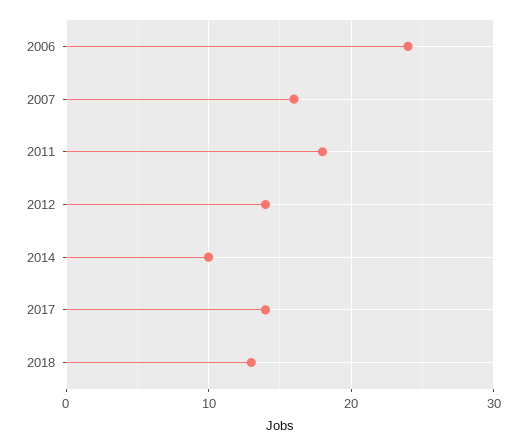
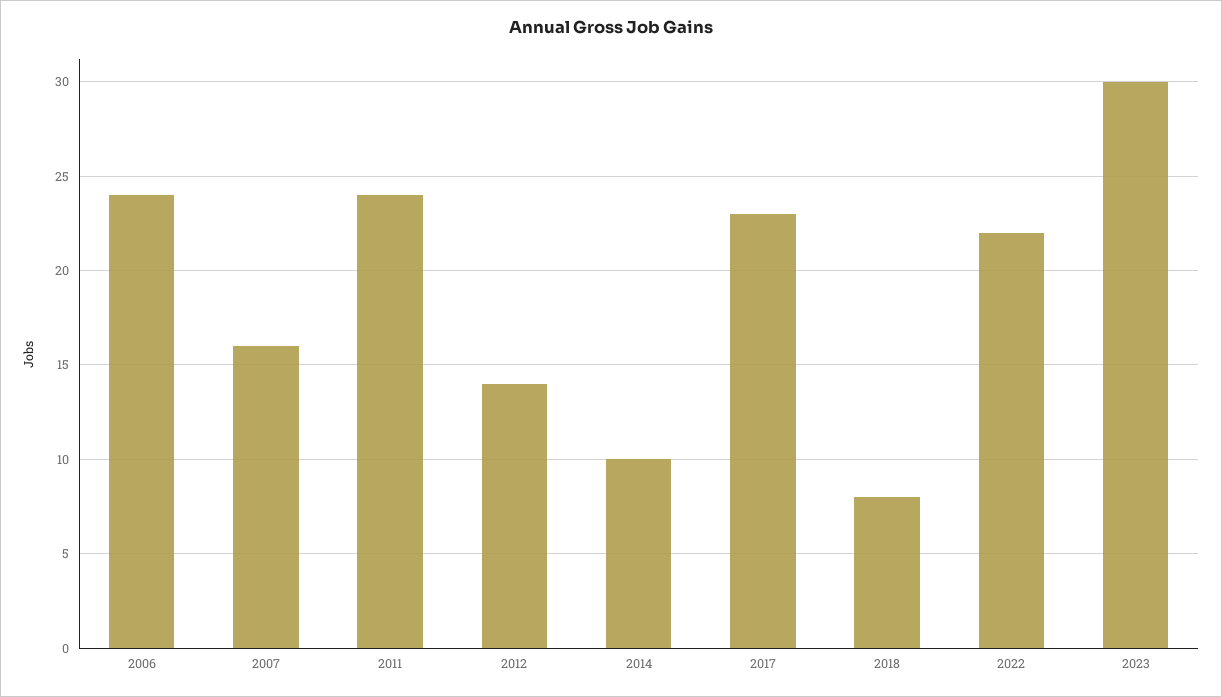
2011: 18 -> 24
2017: 14 -> 23
2018: 13 -> 8
2022: none -> 22
2023: none -> 30

